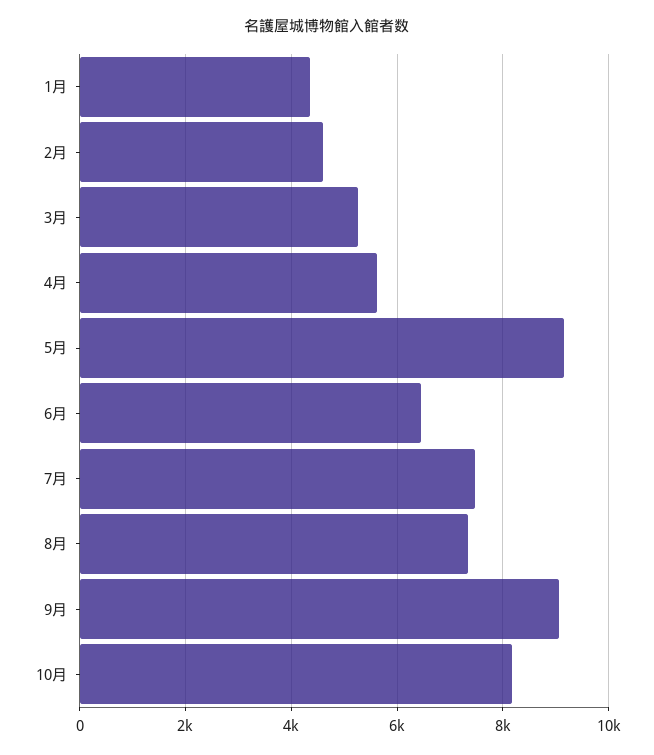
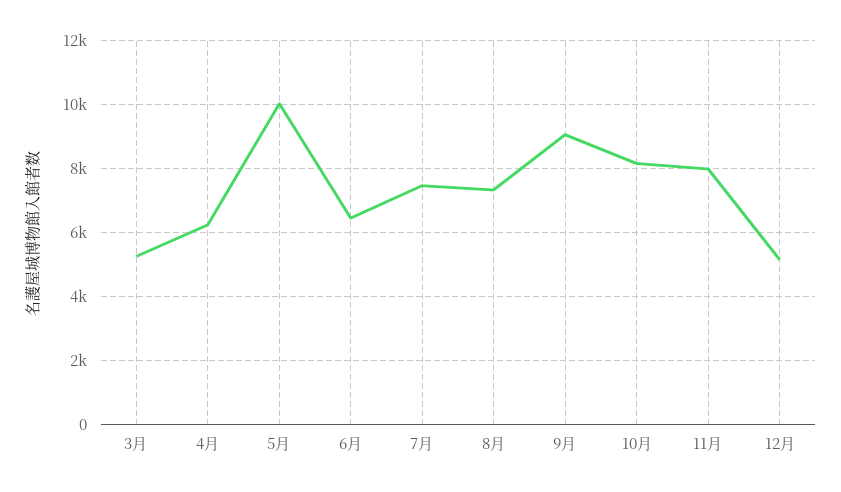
1月: 4400 -> none
2月: 4600 -> none
4月: 5600 -> 6200
5月: 9200 -> 10000
11月: none -> 8000
12月: none -> 5200

